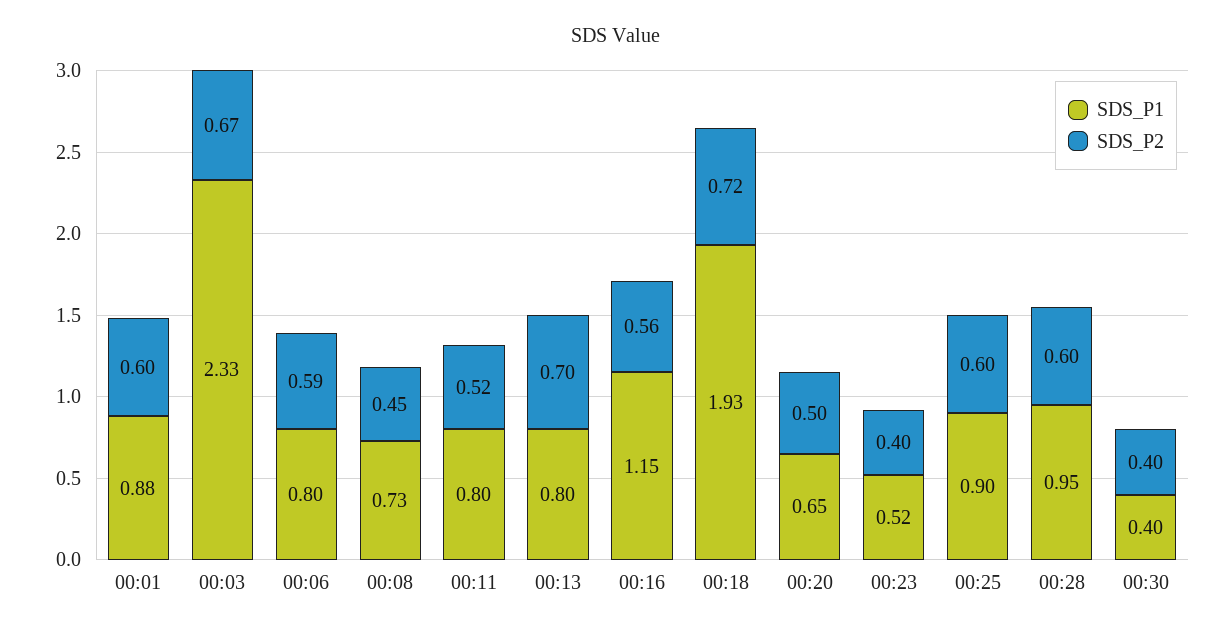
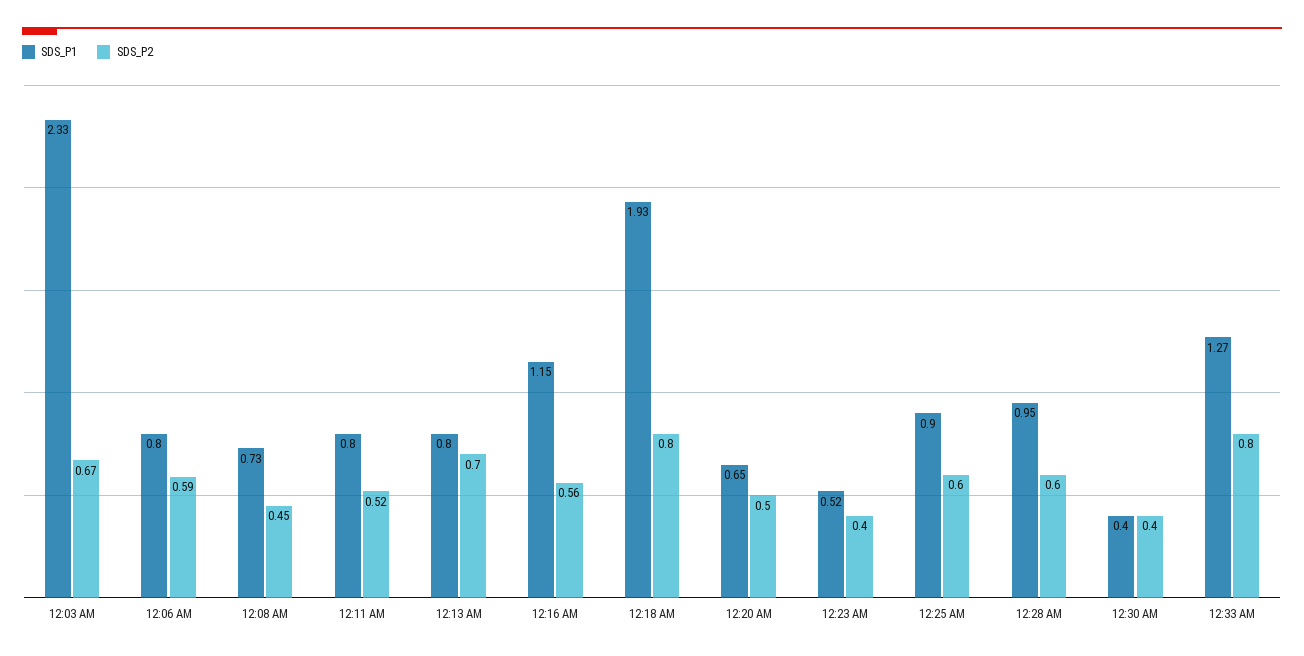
SDS_P1, 00:01: 0.88 -> none
SDS_P2, 00:01: 0.6 -> none
SDS_P2, 00:18: 0.72 -> 0.8
SDS_P1, 12:33 AM: none -> 1.27
SDS_P2, 12:33 AM: none -> 0.8

